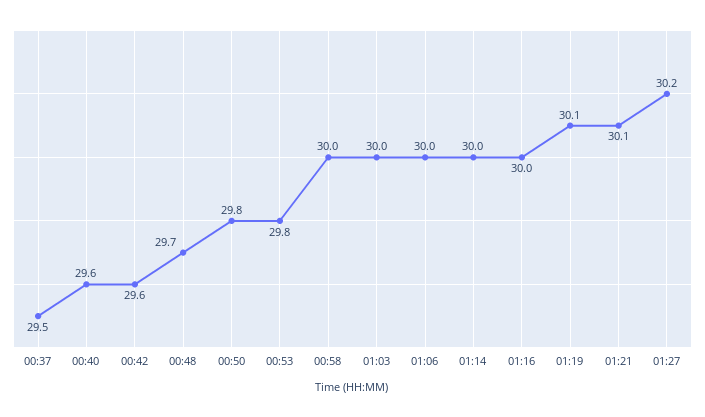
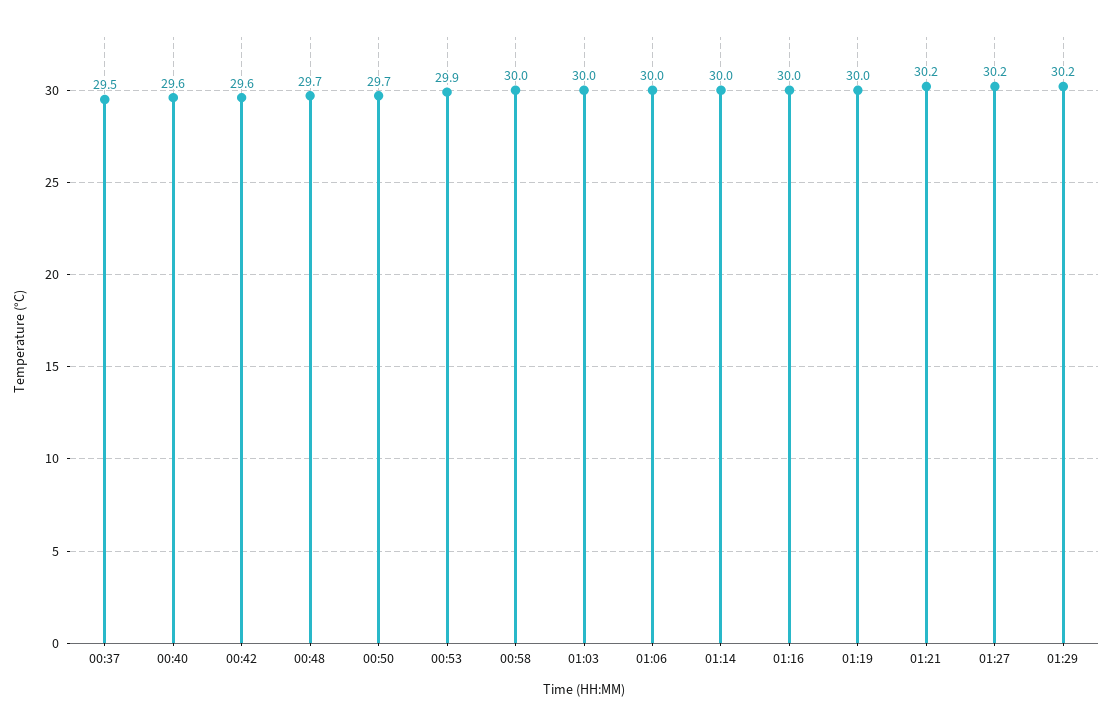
00:50: 29.8 -> 29.7
00:53: 29.8 -> 29.9
01:19: 30.1 -> 30
01:21: 30.1 -> 30.2
01:29: none -> 30.2

